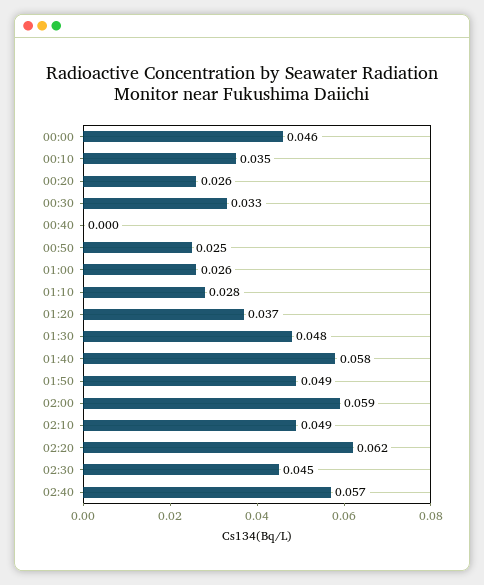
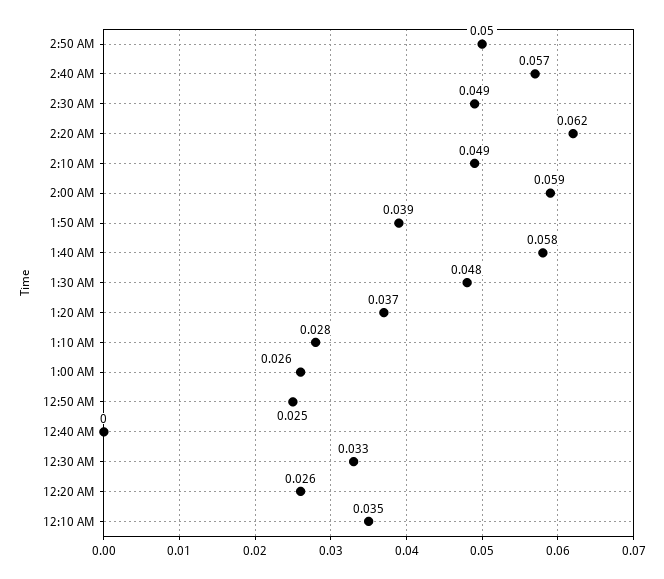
00:00: 0.046 -> none
01:50: 0.049 -> 0.039
02:30: 0.045 -> 0.049
2:50 AM: none -> 0.05

